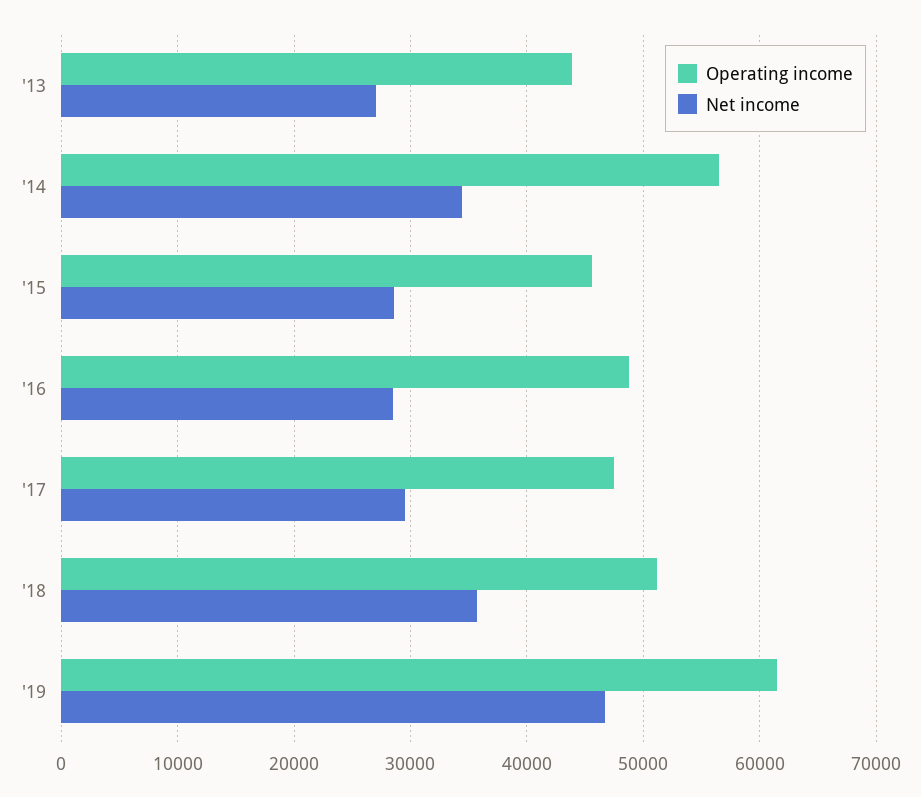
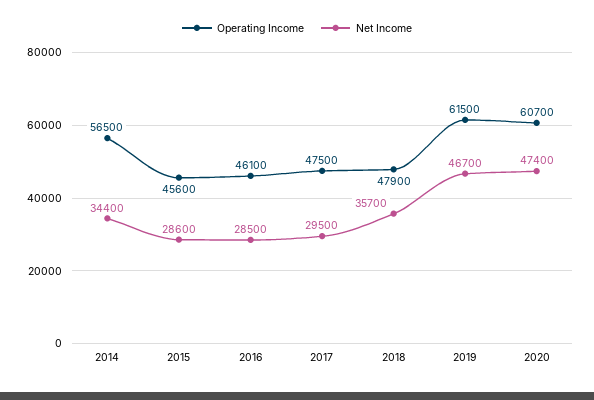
Operating income, '13: 44000 -> none
Net income, '13: 27000 -> none
Operating income, '16: 49000 -> 46100
Operating income, '18: 51000 -> 47900
Operating income, 2020: none -> 60700
Net income, 2020: none -> 47400

